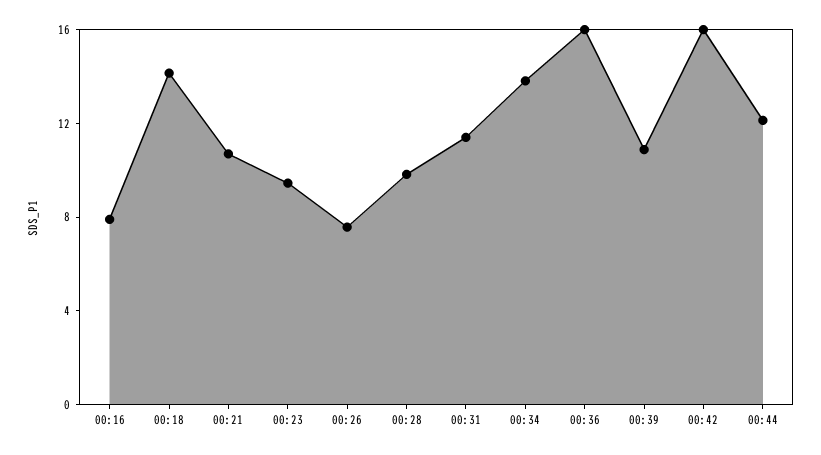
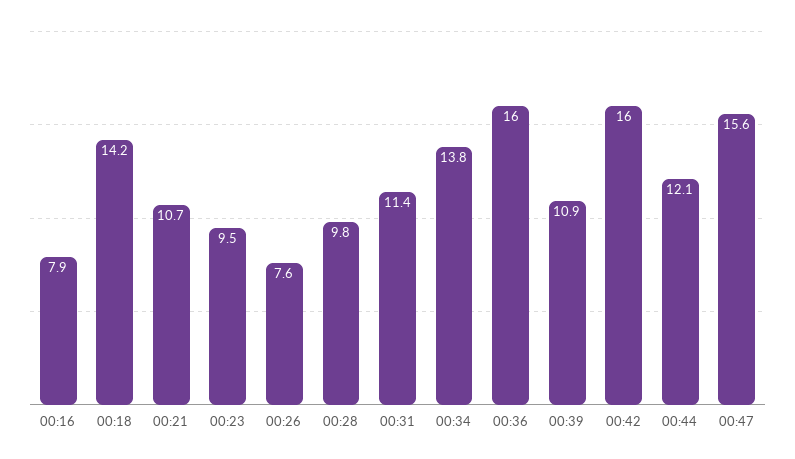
00:47: none -> 15.6

